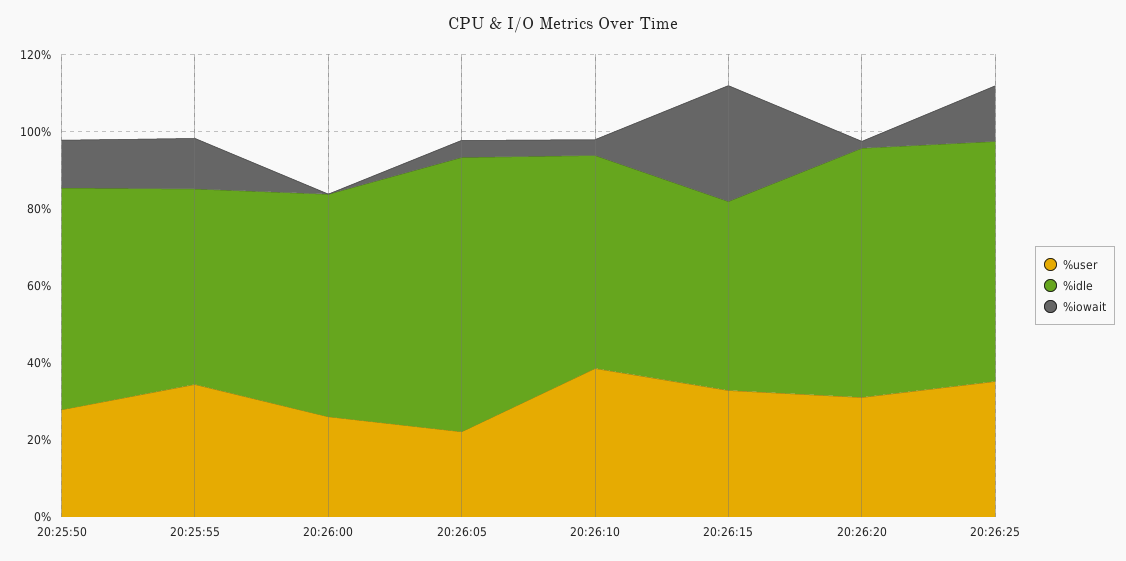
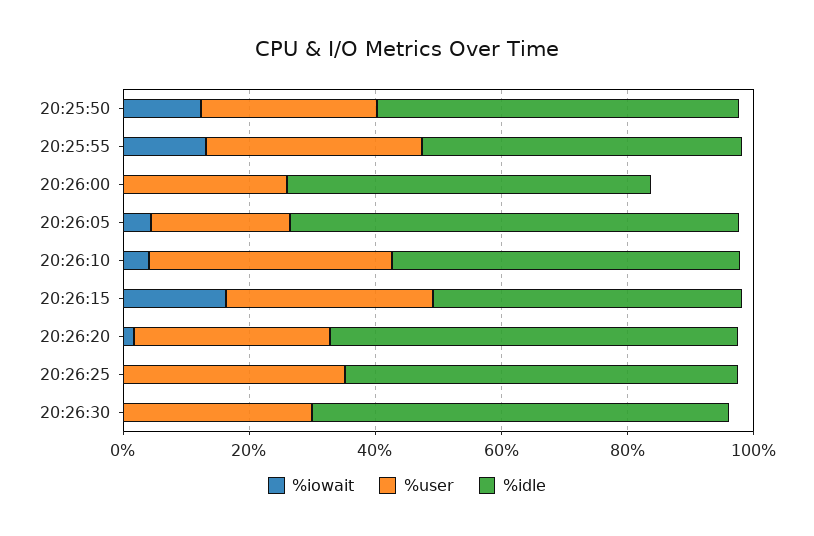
%iowait, 20:26:15: 30 -> 15
%iowait, 20:26:25: 15 -> 0
%iowait, 20:26:30: none -> 0
%user, 20:26:30: none -> 30
%idle, 20:26:30: none -> 65

